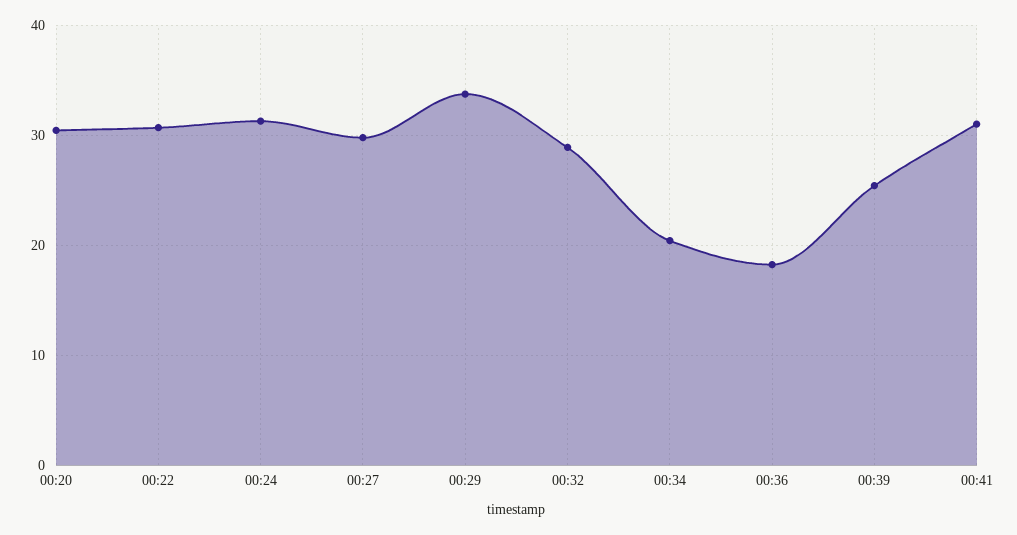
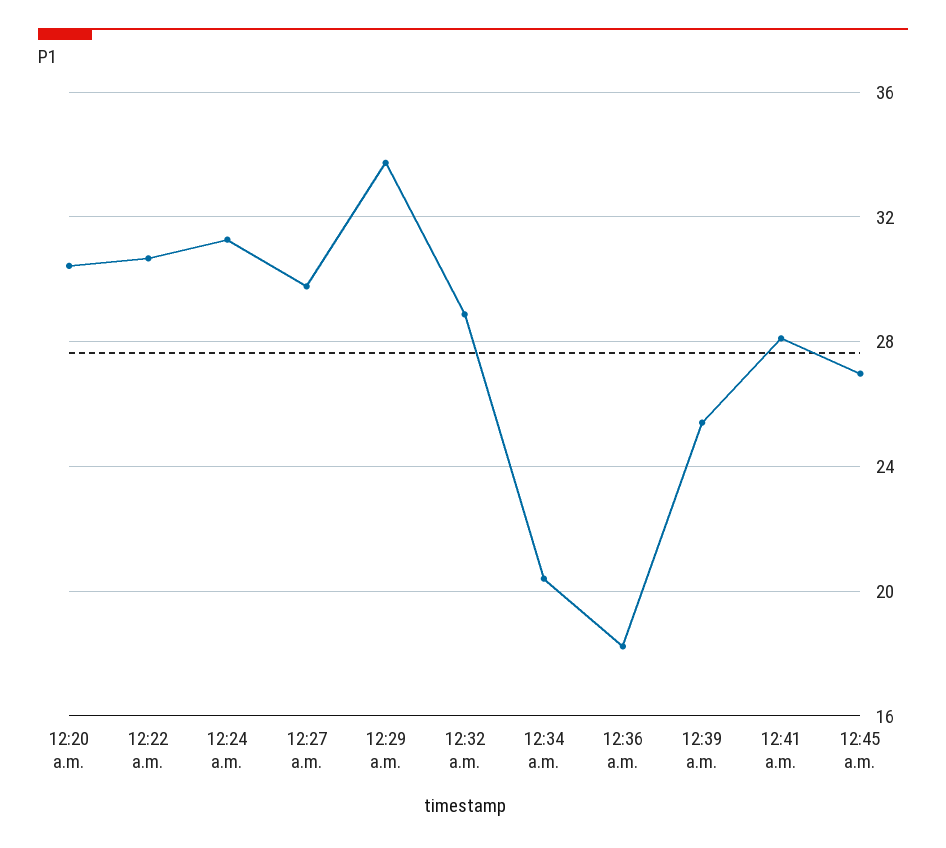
00:41: 31 -> 28
12:45 a.m.: none -> 27

